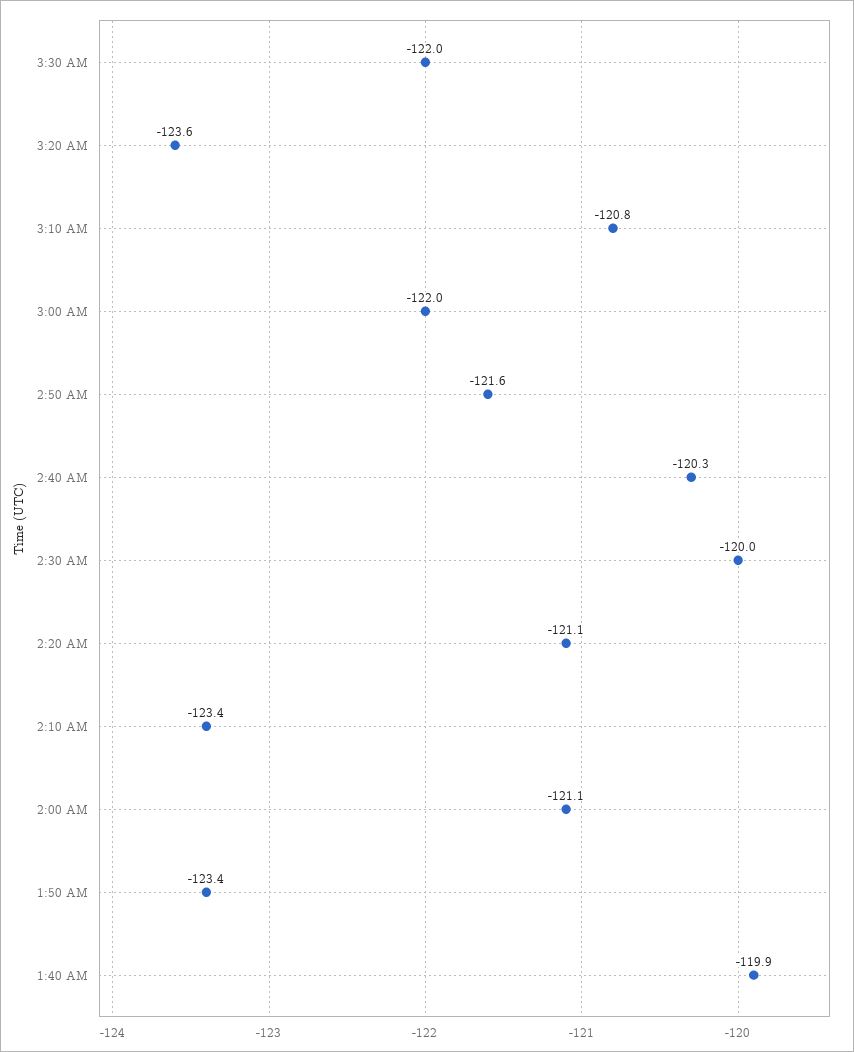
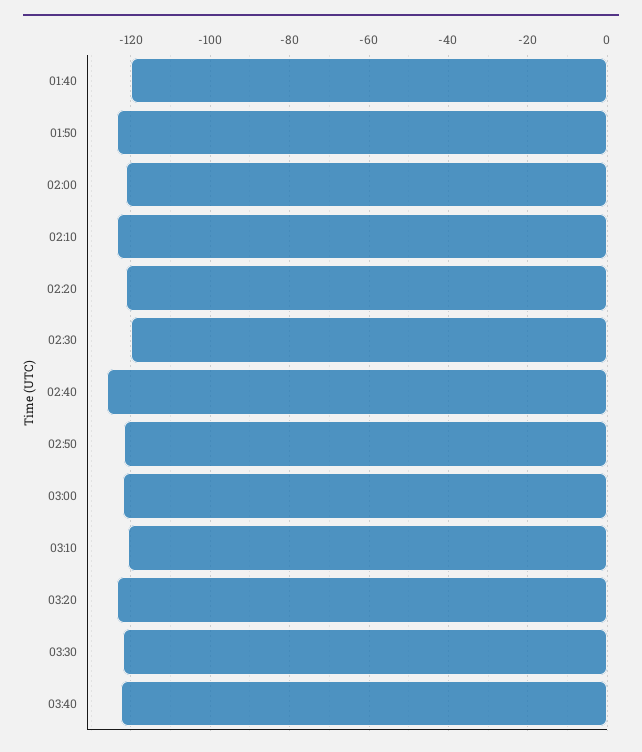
2:40 AM: -120.3 -> -126
03:40: none -> -122

